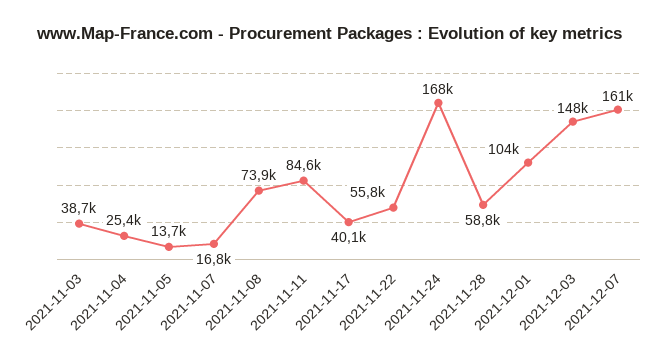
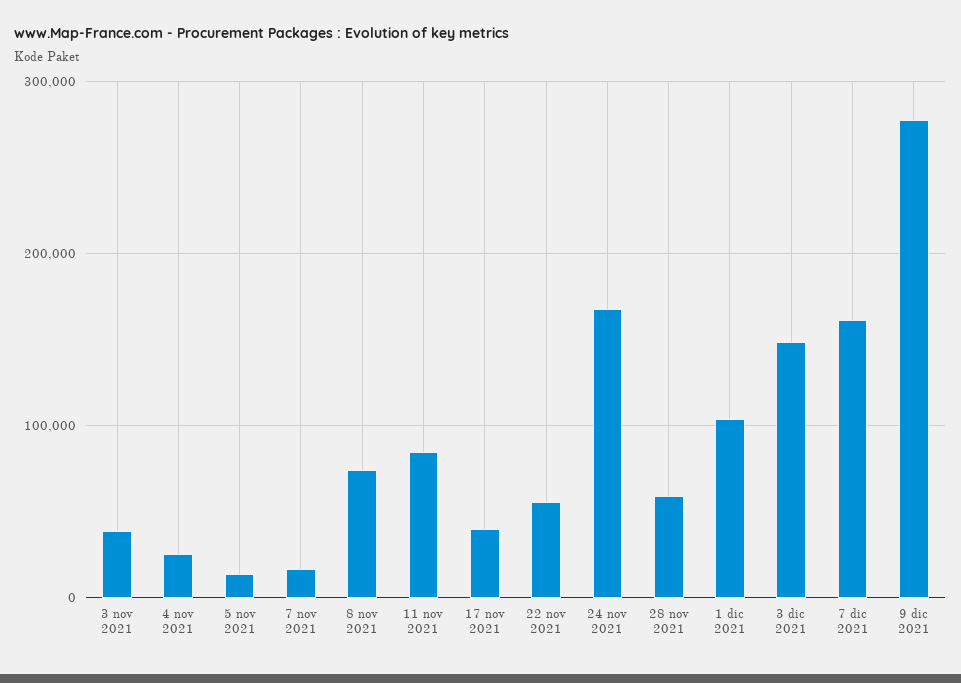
9 dic 2021: none -> 280000

